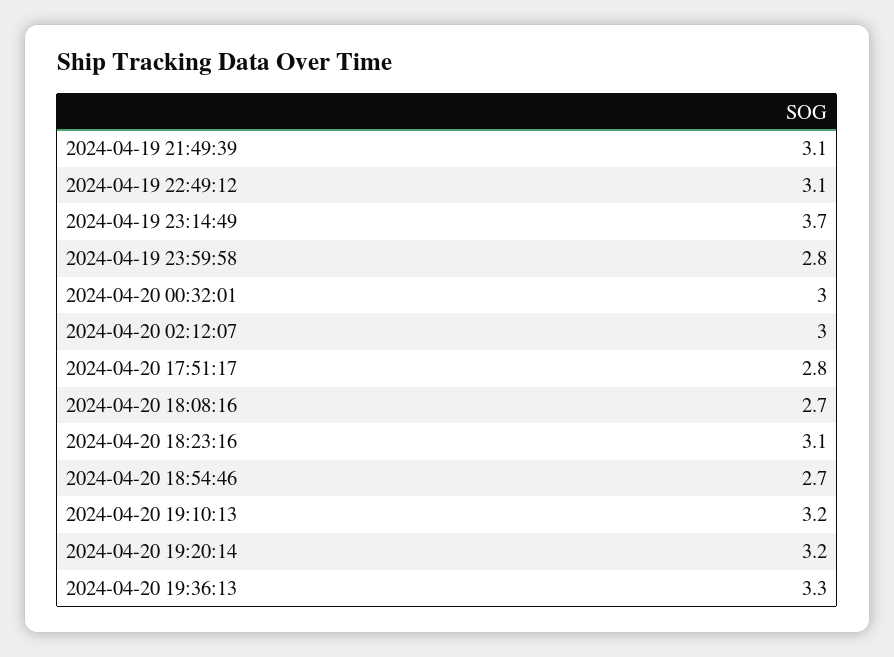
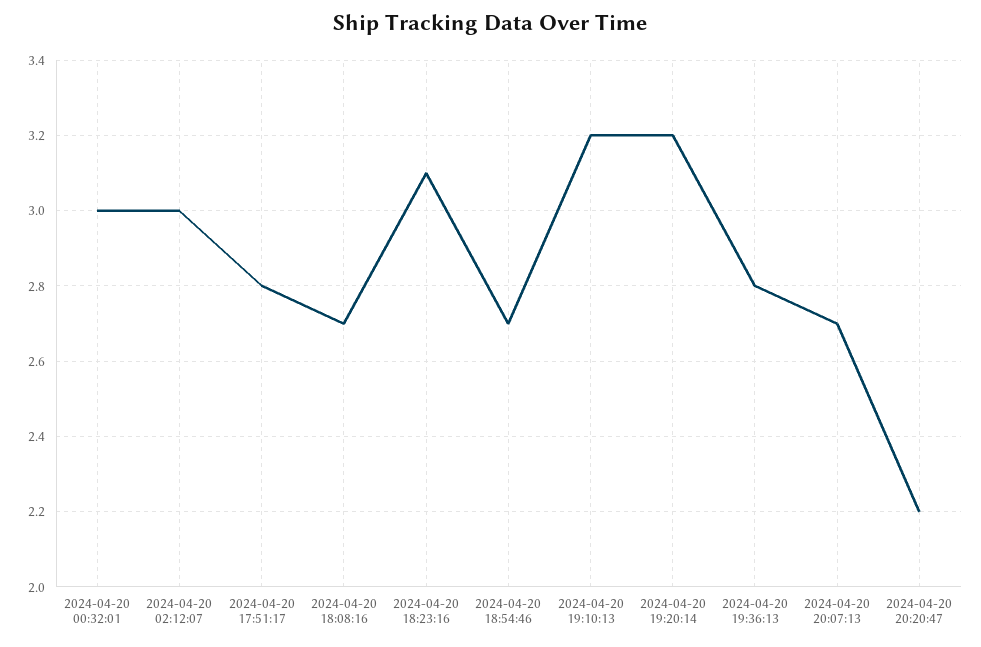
2024-04-19 21:49:39: 3.1 -> none
2024-04-19 22:49:12: 3.1 -> none
2024-04-19 23:14:49: 3.7 -> none
2024-04-19 23:59:58: 2.8 -> none
2024-04-20 19:36:13: 3.3 -> 2.8
2024-04-20 20:07:13: none -> 2.7
2024-04-20 20:20:47: none -> 2.2

